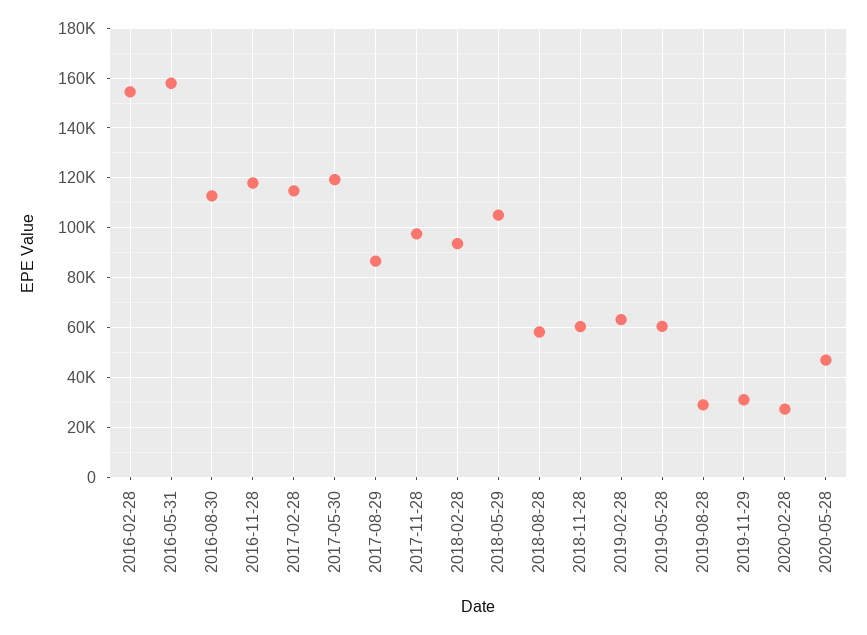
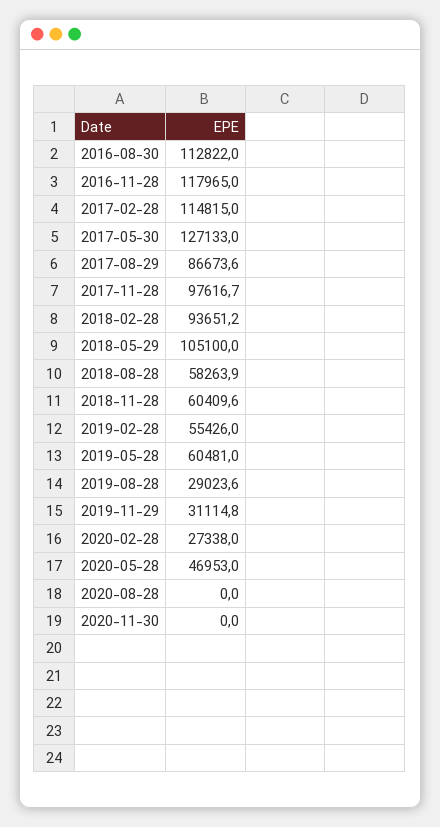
2016-02-28: 155000 -> none
2016-05-31: 157500 -> none
2017-05-30: 120000 -> 127133
2019-02-28: 62500 -> 55426
2020-08-28: none -> 0
2020-11-30: none -> 0

